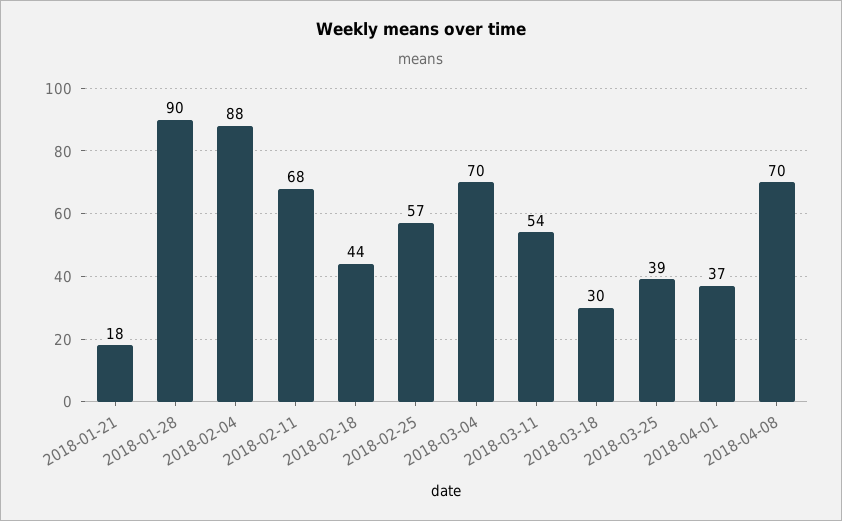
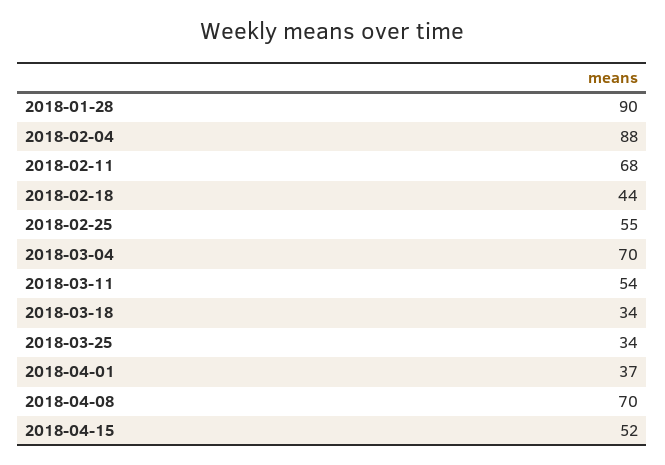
2018-01-21: 18 -> none
2018-02-25: 57 -> 55
2018-03-18: 30 -> 34
2018-03-25: 39 -> 34
2018-04-15: none -> 52

